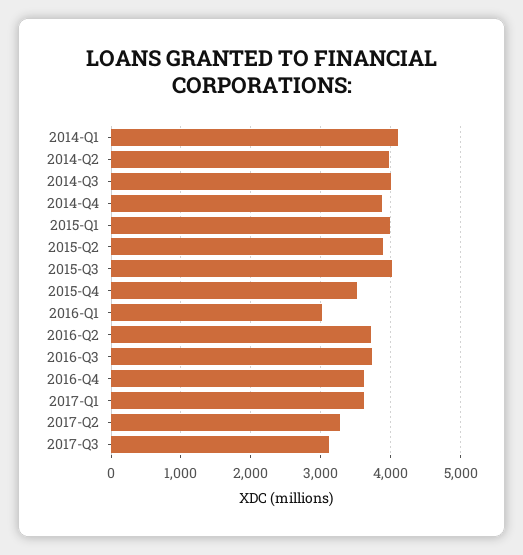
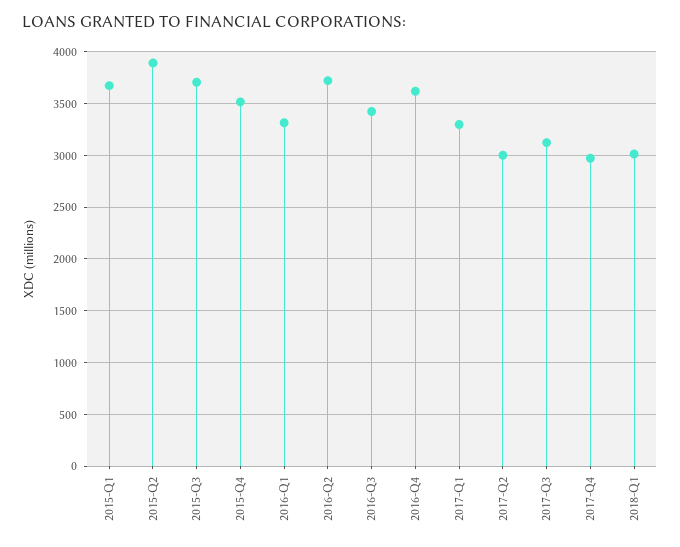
2014-Q1: 4100 -> none
2014-Q2: 4000 -> none
2014-Q3: 4000 -> none
2014-Q4: 3900 -> none
2015-Q1: 4000 -> 3700
2015-Q3: 4000 -> 3700
2016-Q1: 3000 -> 3300
2016-Q3: 3700 -> 3400
2017-Q1: 3600 -> 3300
2017-Q2: 3300 -> 3000
2017-Q4: none -> 3000
2018-Q1: none -> 3000

